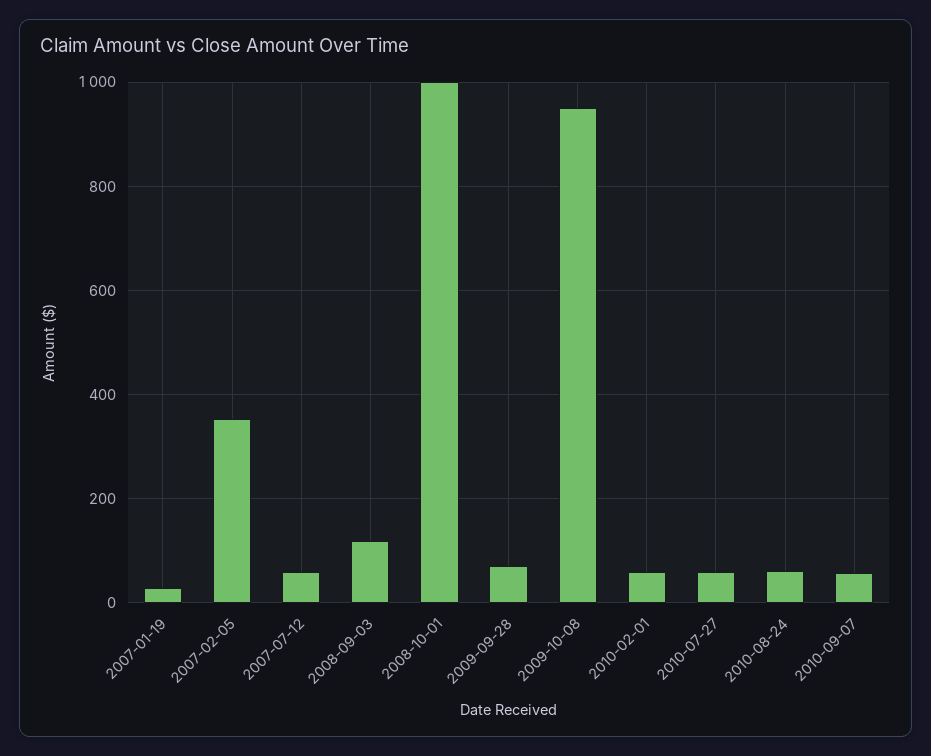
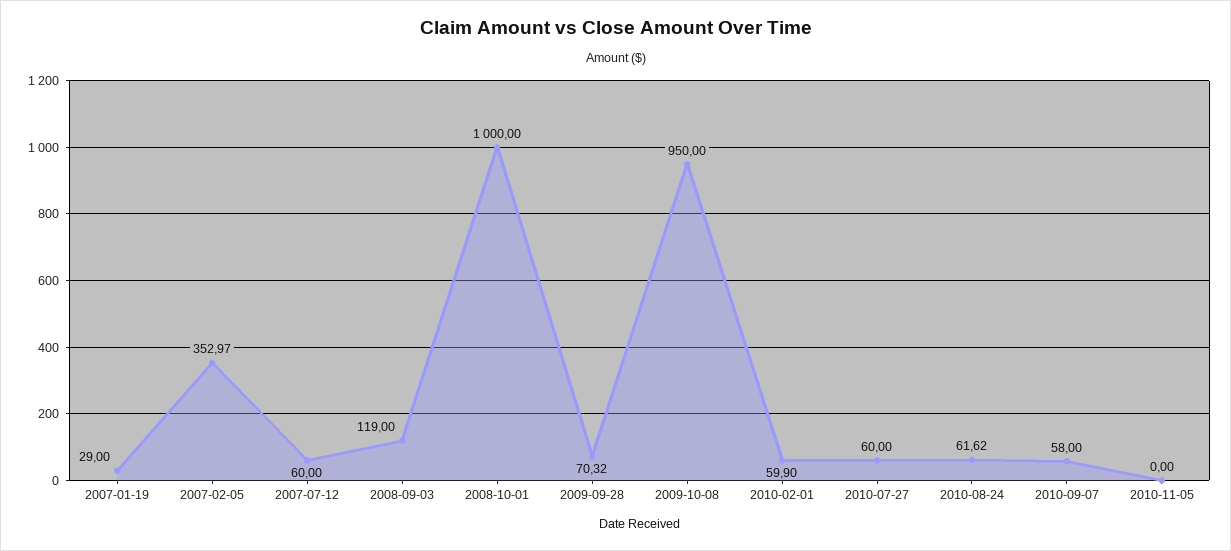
2010-11-05: none -> 0

